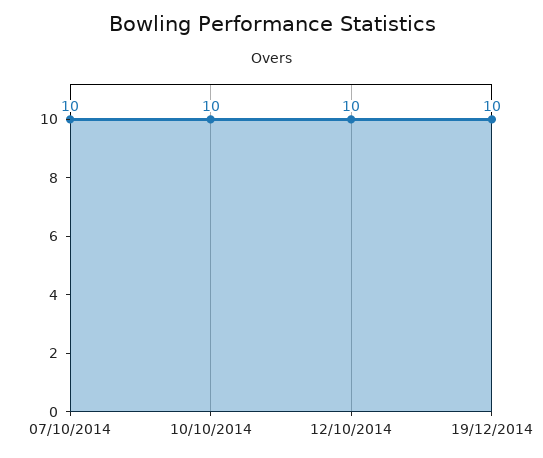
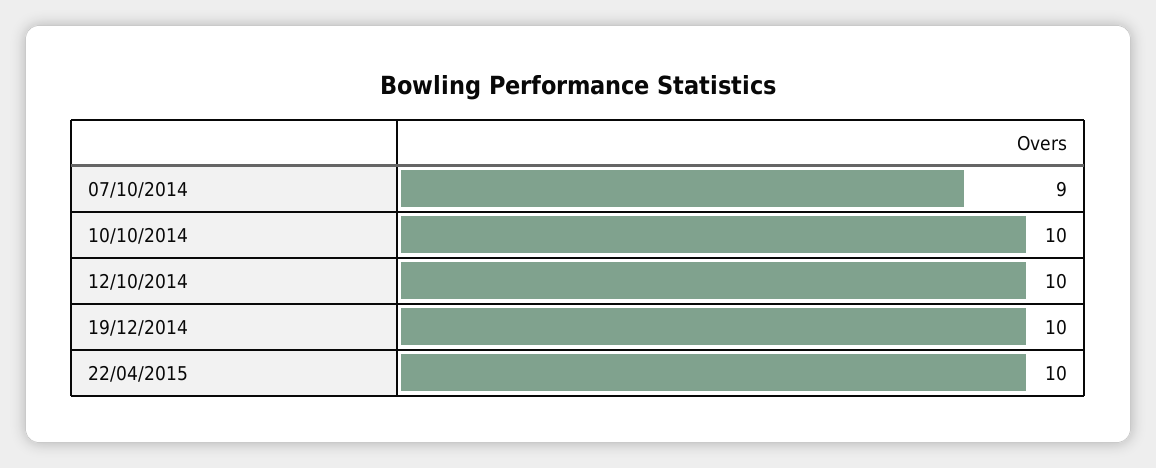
07/10/2014: 10 -> 9
22/04/2015: none -> 10

